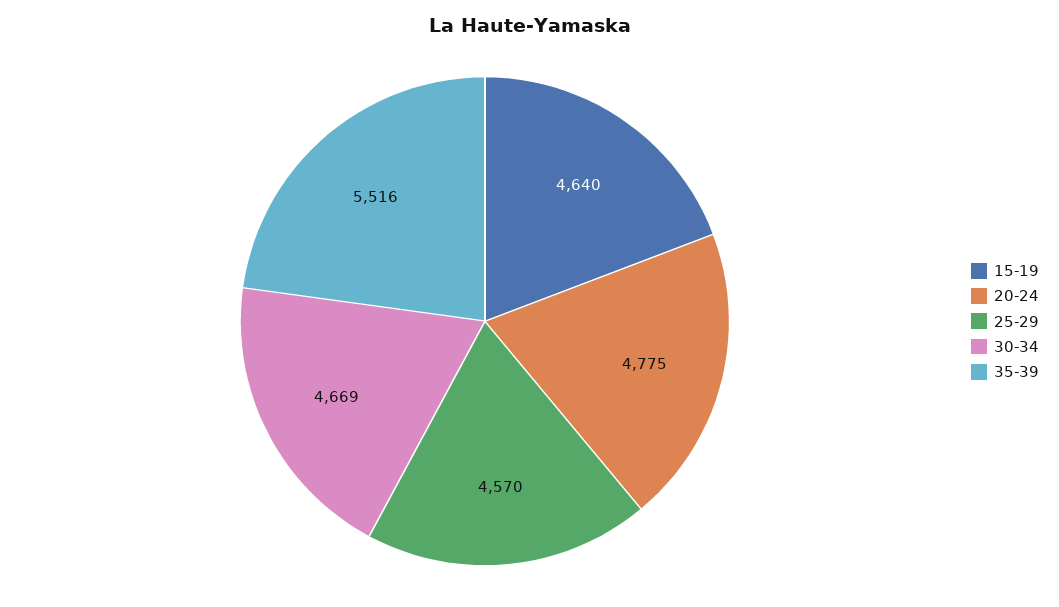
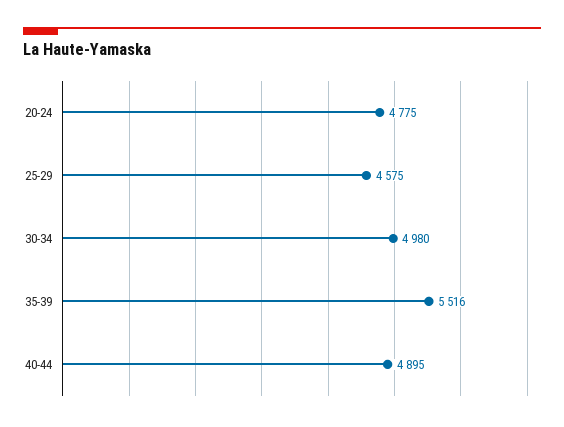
15-19: 4640 -> none
25-29: 4570 -> 4575
30-34: 4669 -> 4980
40-44: none -> 4895

